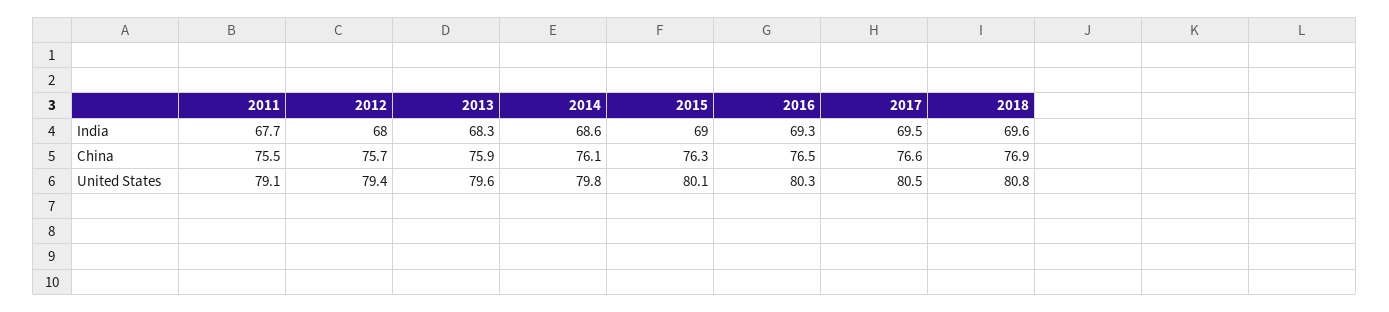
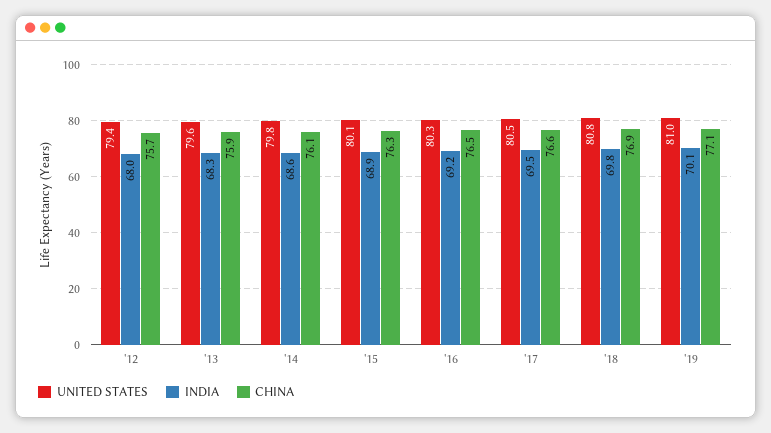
India, 2011: 67.7 -> none
India, 2015: 69 -> 68.9
India, 2016: 69.3 -> 69.2
India, 2018: 69.6 -> 69.8
China, 2011: 75.5 -> none
United States, 2011: 79.1 -> none
United States, '19: none -> 81
India, '19: none -> 70.1
China, '19: none -> 77.1

